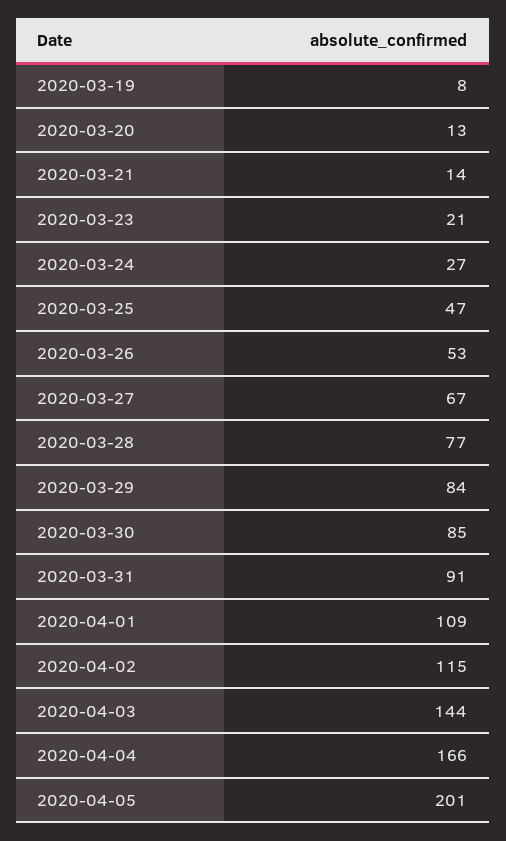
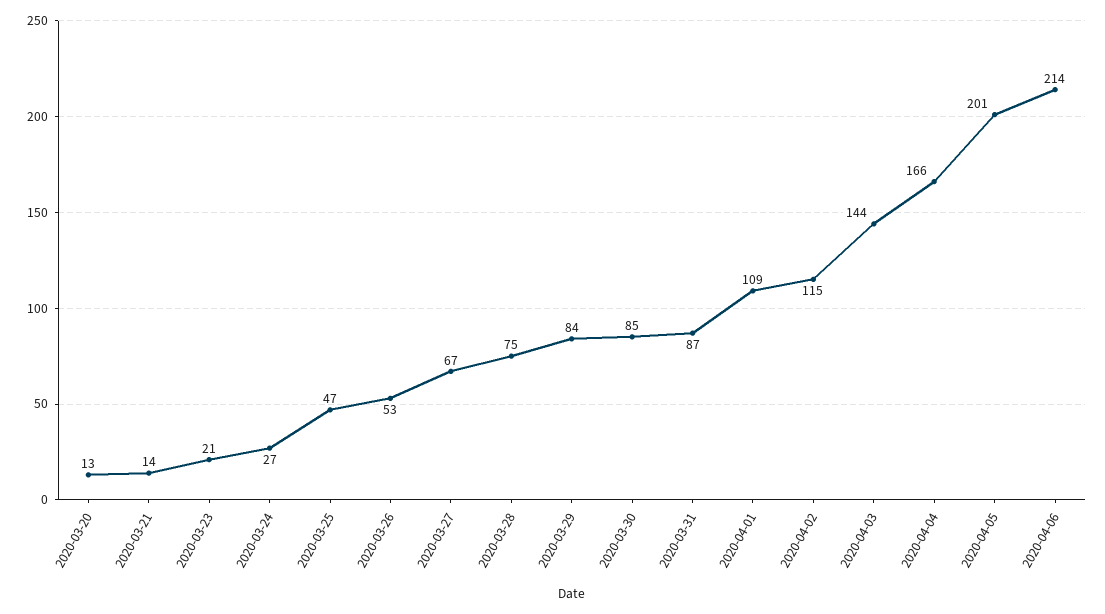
2020-03-19: 8 -> none
2020-03-28: 77 -> 75
2020-03-31: 91 -> 87
2020-04-06: none -> 214

